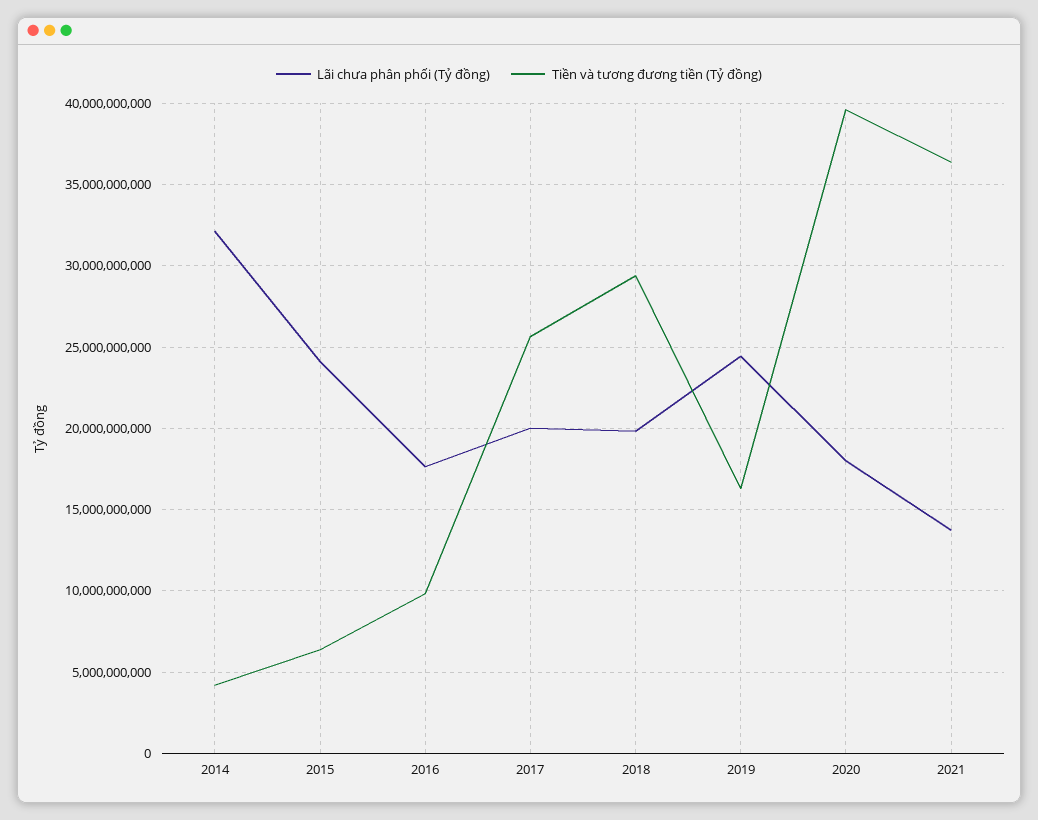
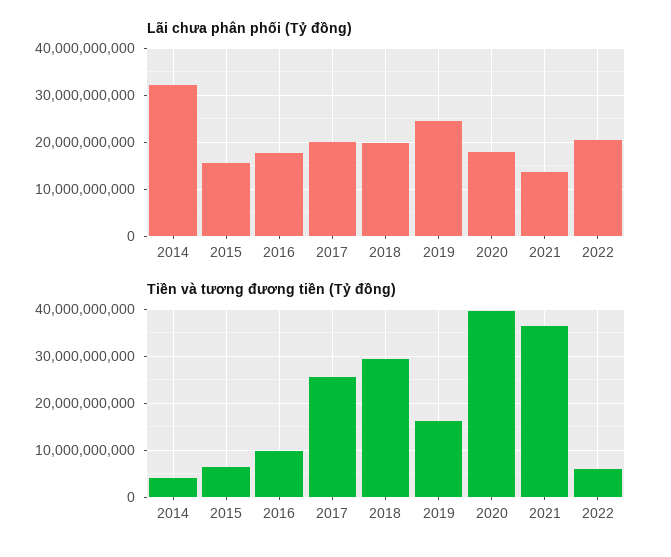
Lãi chưa phân phối (Tỷ đồng), 2015: 24000000000 -> 16000000000
Lãi chưa phân phối (Tỷ đồng), 2022: none -> 20000000000
Tiền và tương đương tiền (Tỷ đồng), 2022: none -> 6000000000

